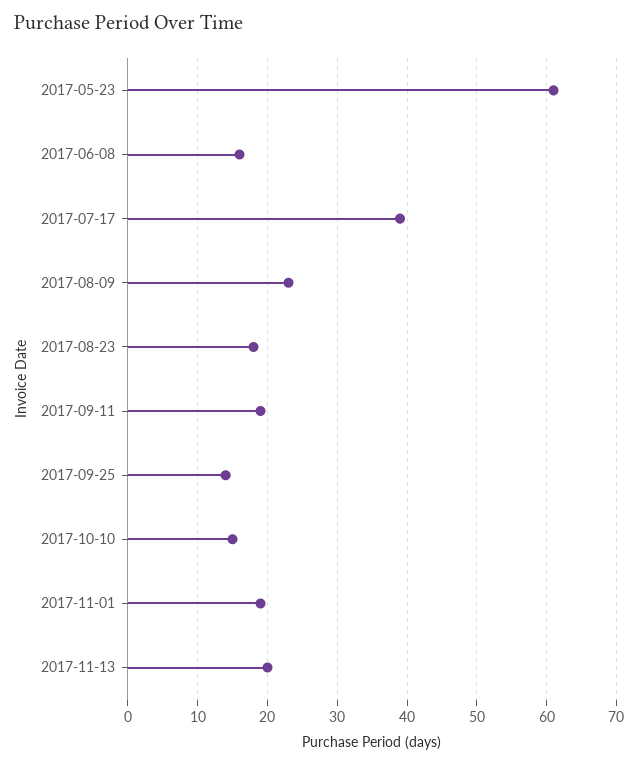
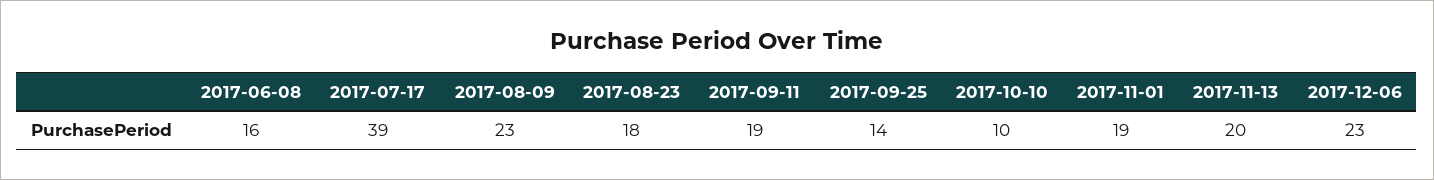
2017-05-23: 61 -> none
2017-10-10: 15 -> 10
2017-12-06: none -> 23

